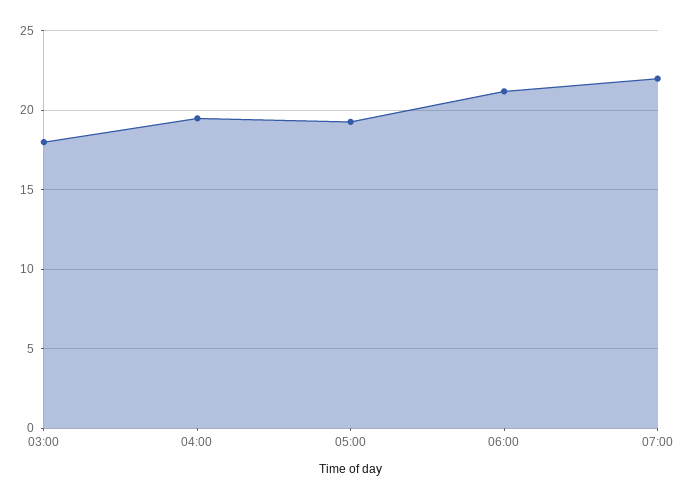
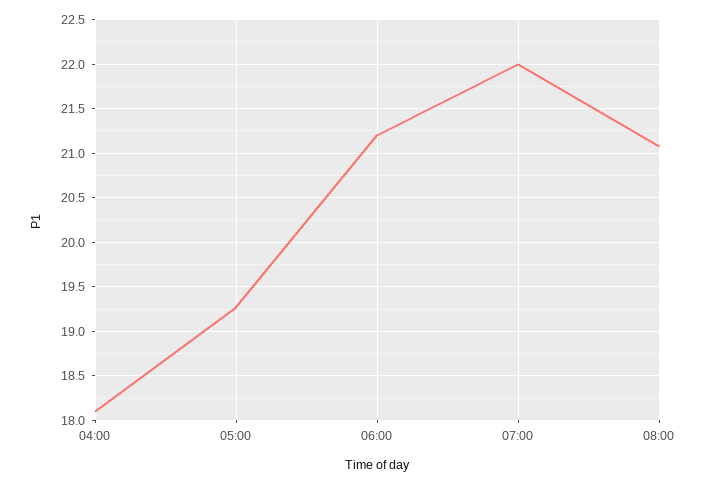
03:00: 18 -> none
04:00: 19.5 -> 18.1
08:00: none -> 21.1

